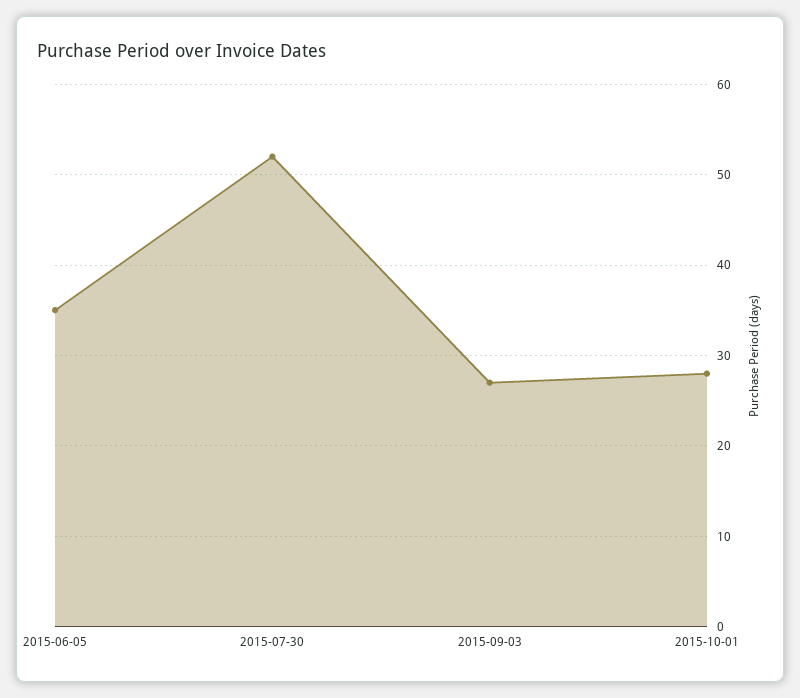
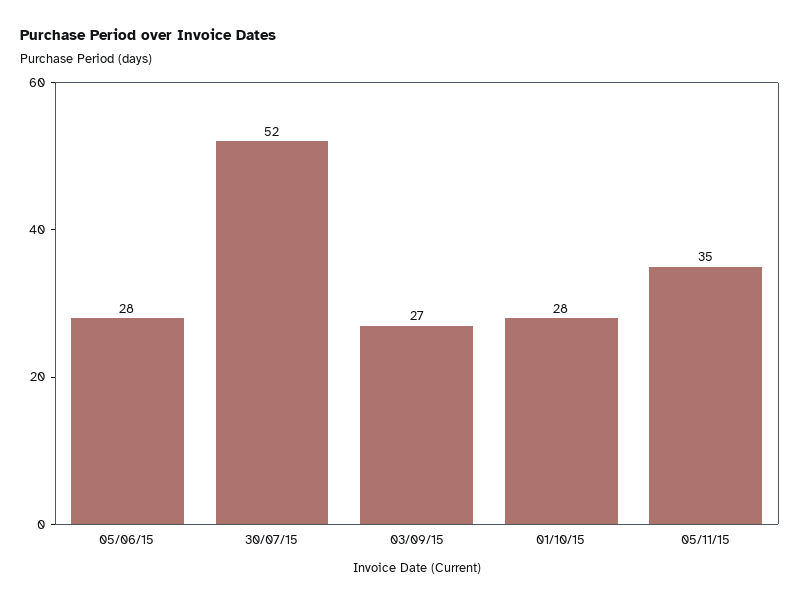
2015-06-05: 35 -> 28
05/11/15: none -> 35

